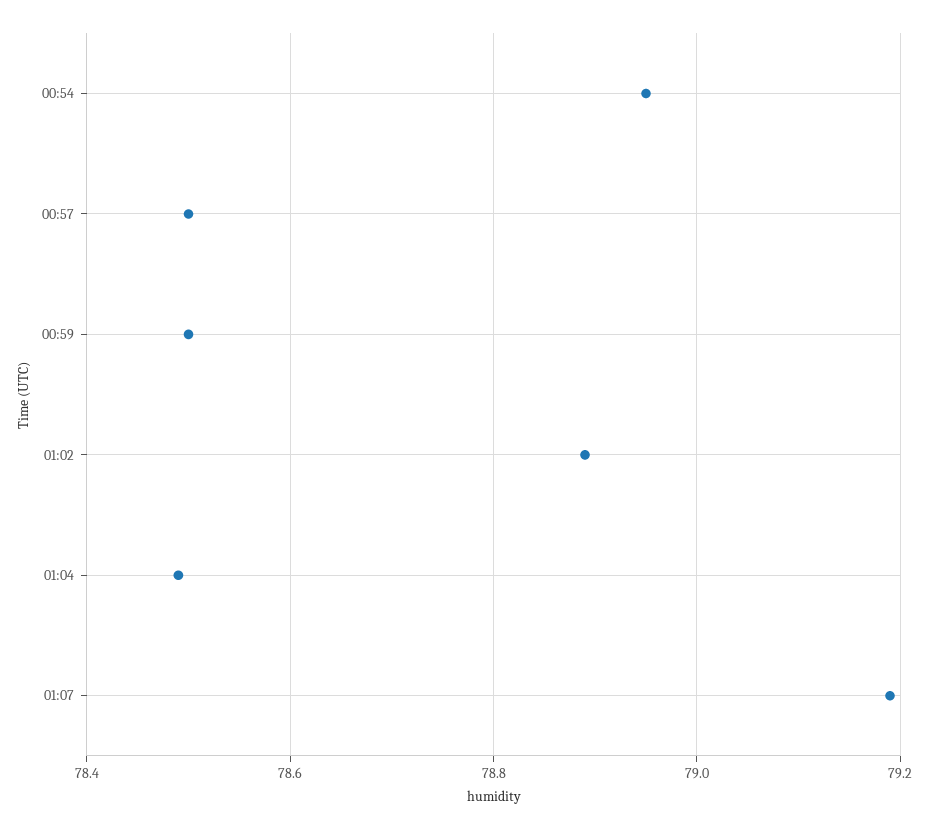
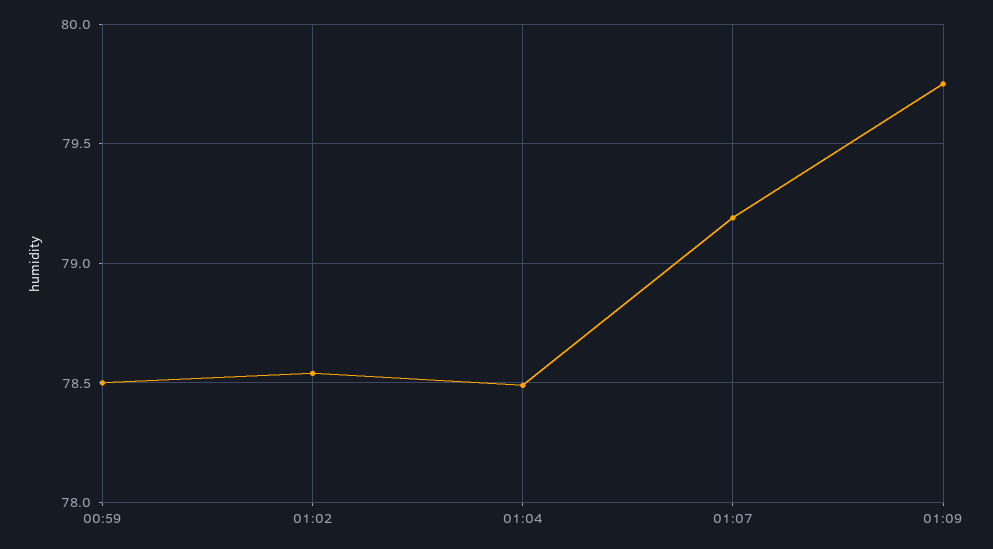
00:54: 78.95 -> none
00:57: 78.5 -> none
01:02: 78.9 -> 78.55
01:09: none -> 79.75

